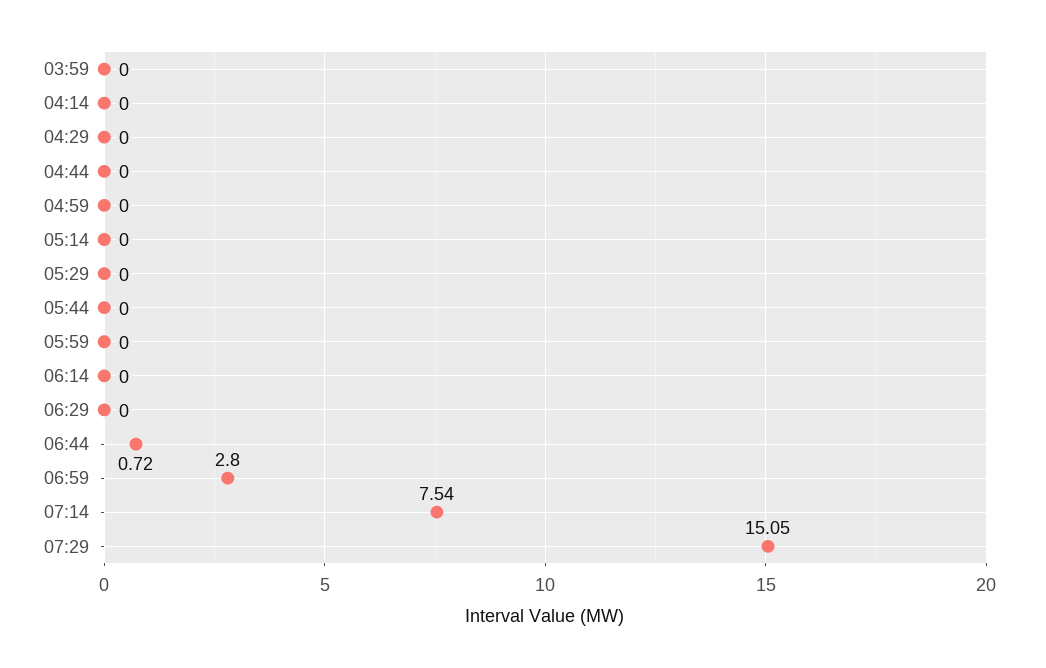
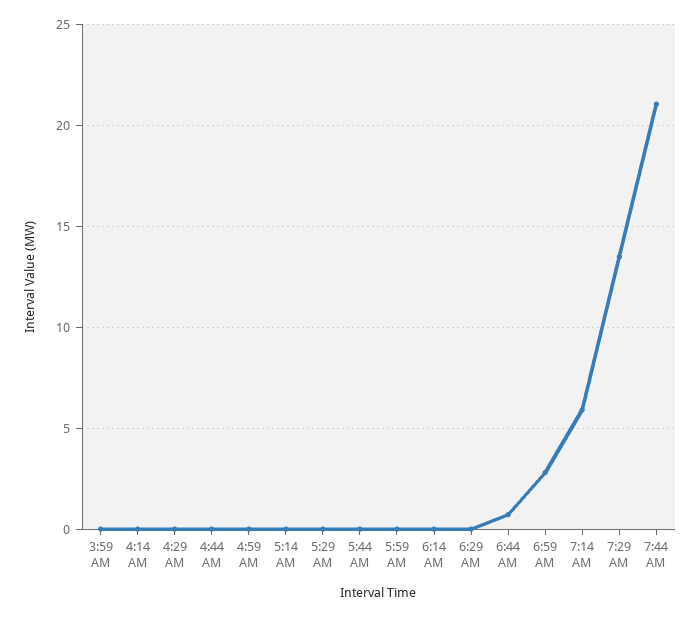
07:14: 7.54 -> 6
07:29: 15.05 -> 13.5
7:44 AM: none -> 21

